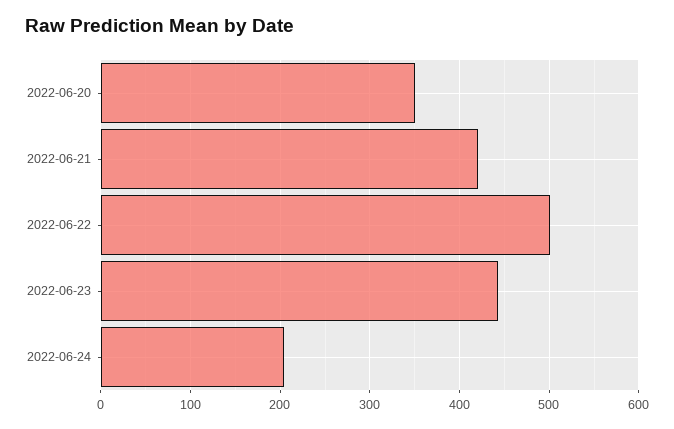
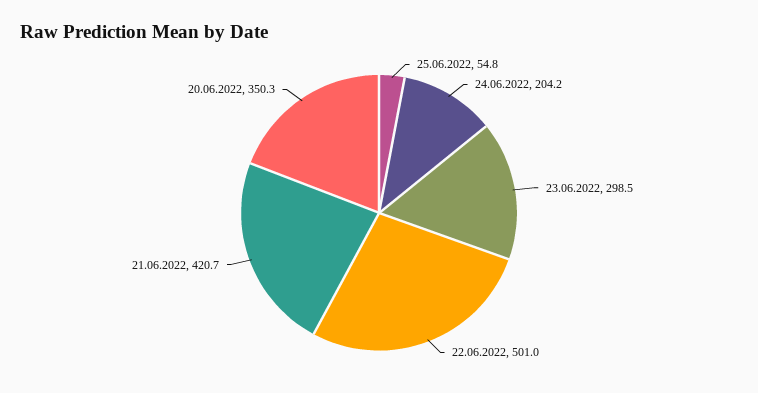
2022-06-23: 440 -> 298.5
25.06.2022: none -> 54.8

